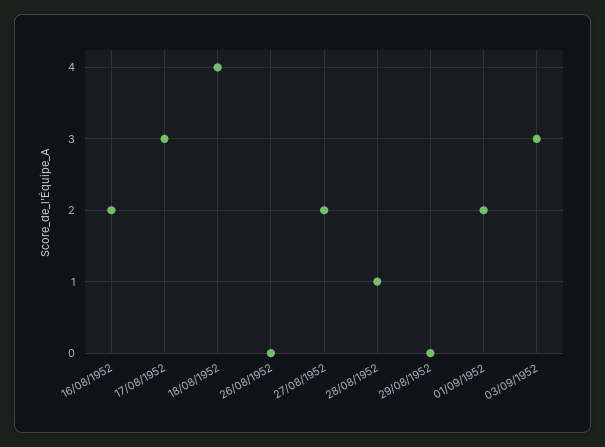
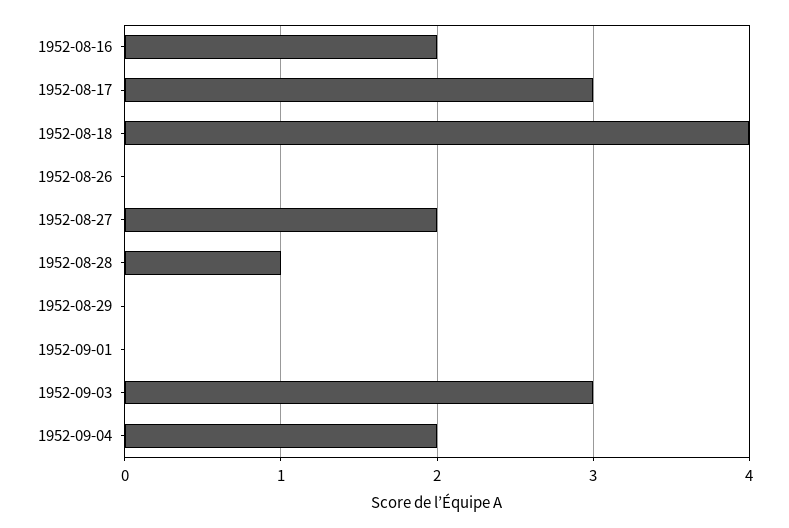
01/09/1952: 2 -> 0
1952-09-04: none -> 2

